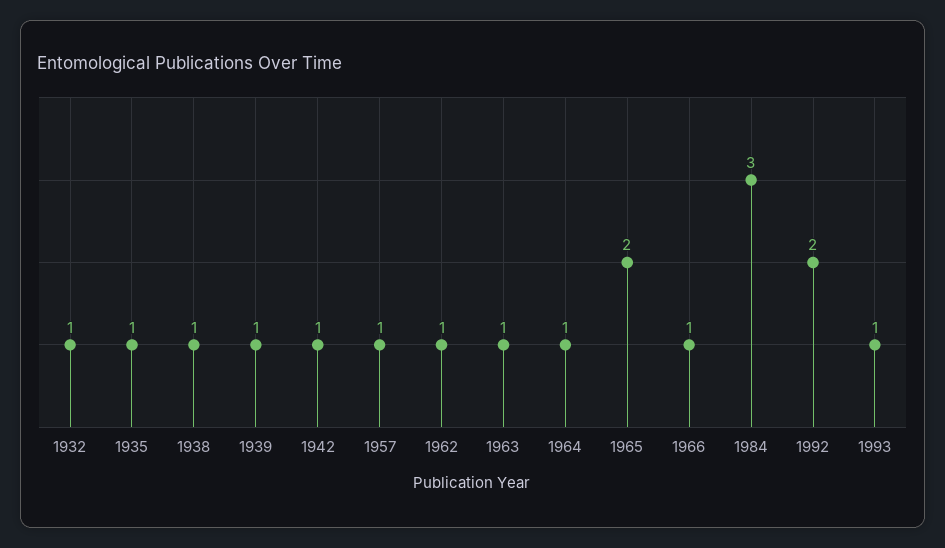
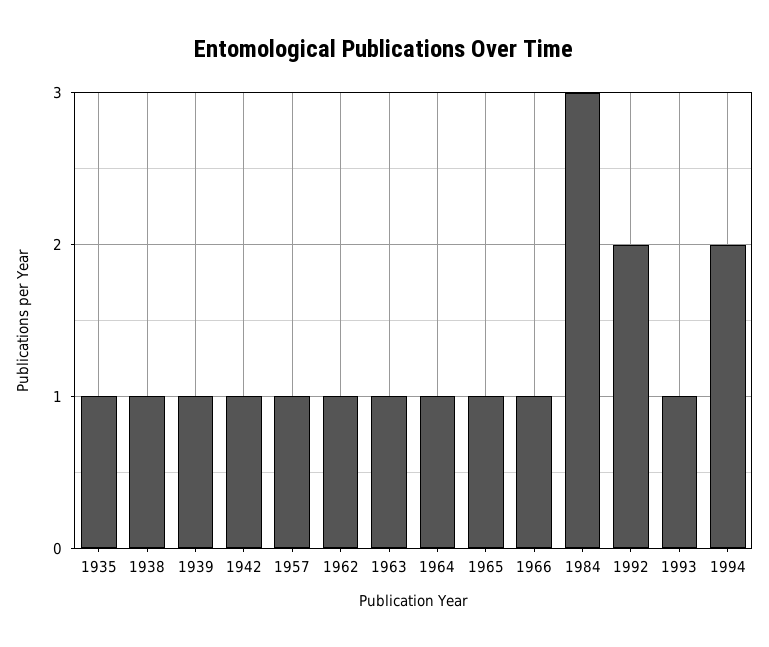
1932: 1 -> none
1965: 2 -> 1
1994: none -> 2

